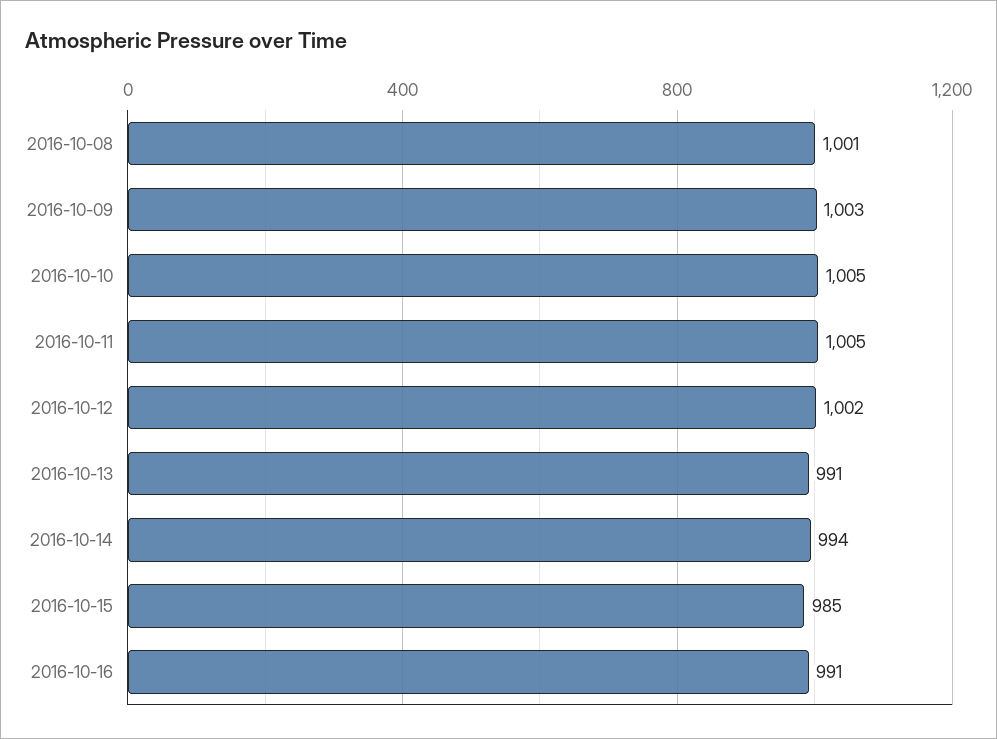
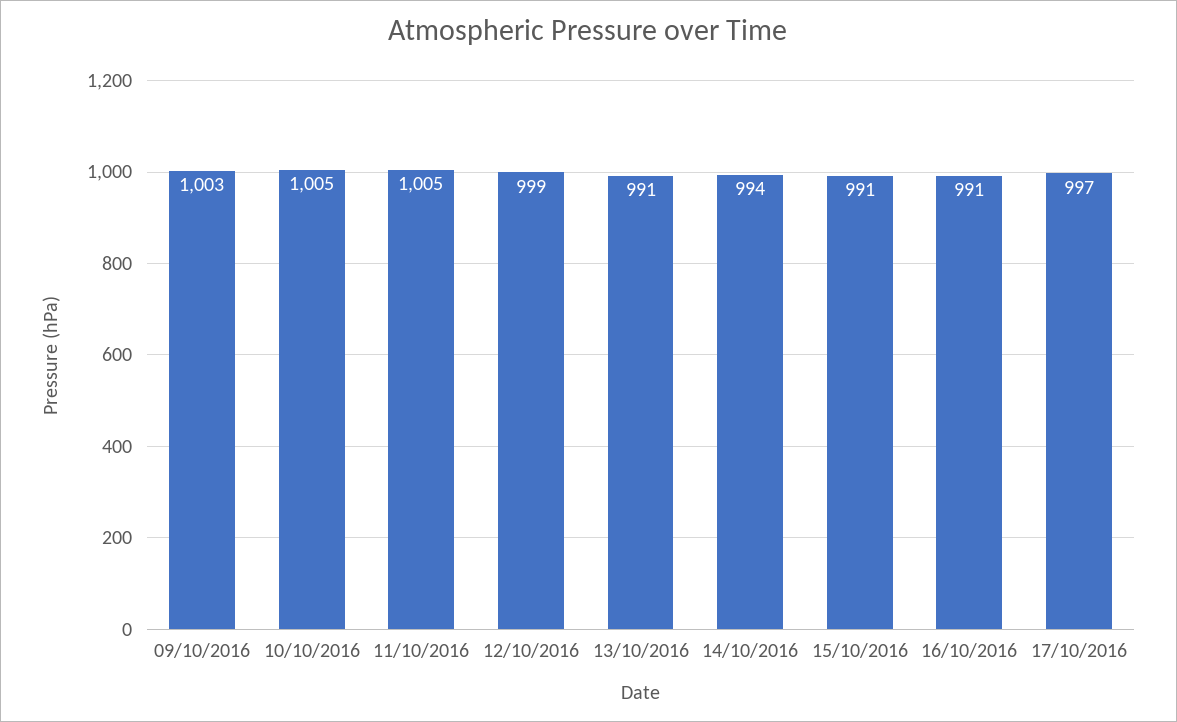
2016-10-08: 1001 -> none
2016-10-12: 1002 -> 999
2016-10-15: 985 -> 991
17/10/2016: none -> 997

